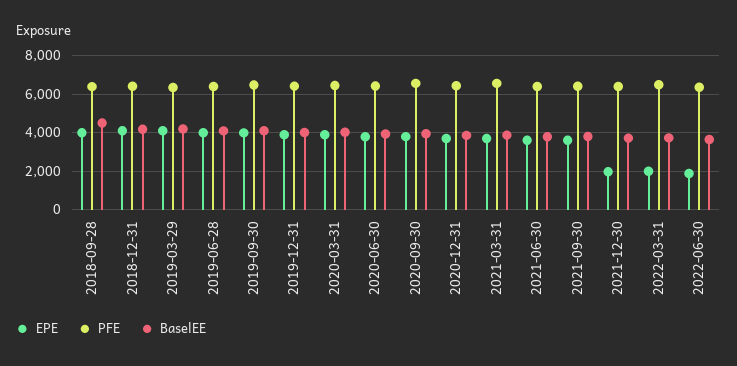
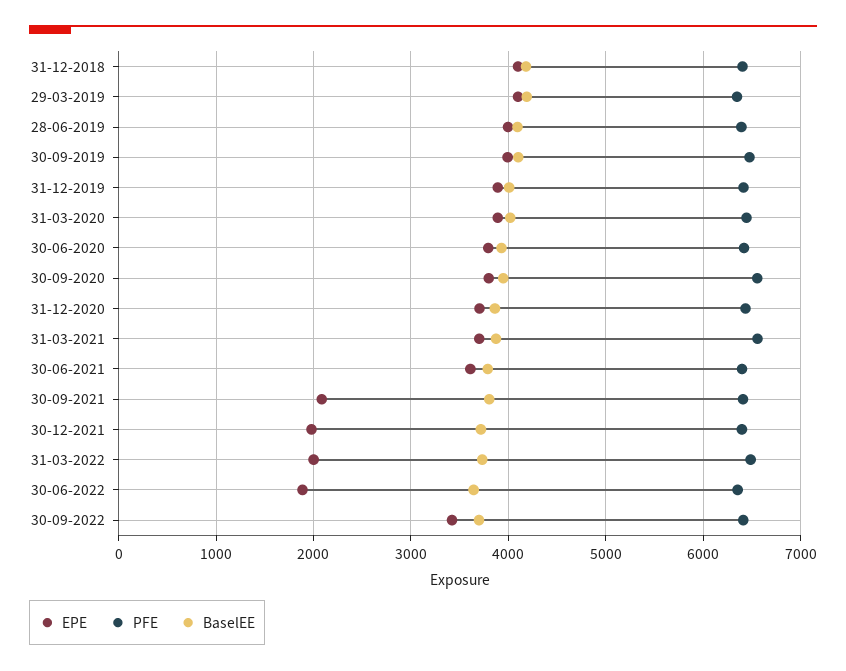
EPE, 2018-09-28: 4000 -> none
PFE, 2018-09-28: 6500 -> none
BaselEE, 2018-09-28: 4500 -> none
EPE, 2021-09-30: 3500 -> 2100
EPE, 30-09-2022: none -> 3400
PFE, 30-09-2022: none -> 6400
BaselEE, 30-09-2022: none -> 3700

